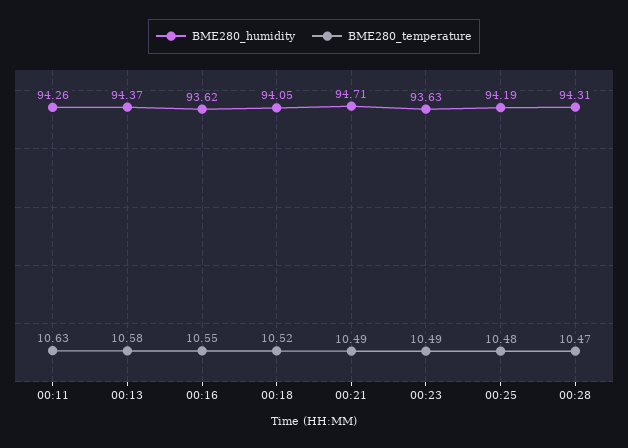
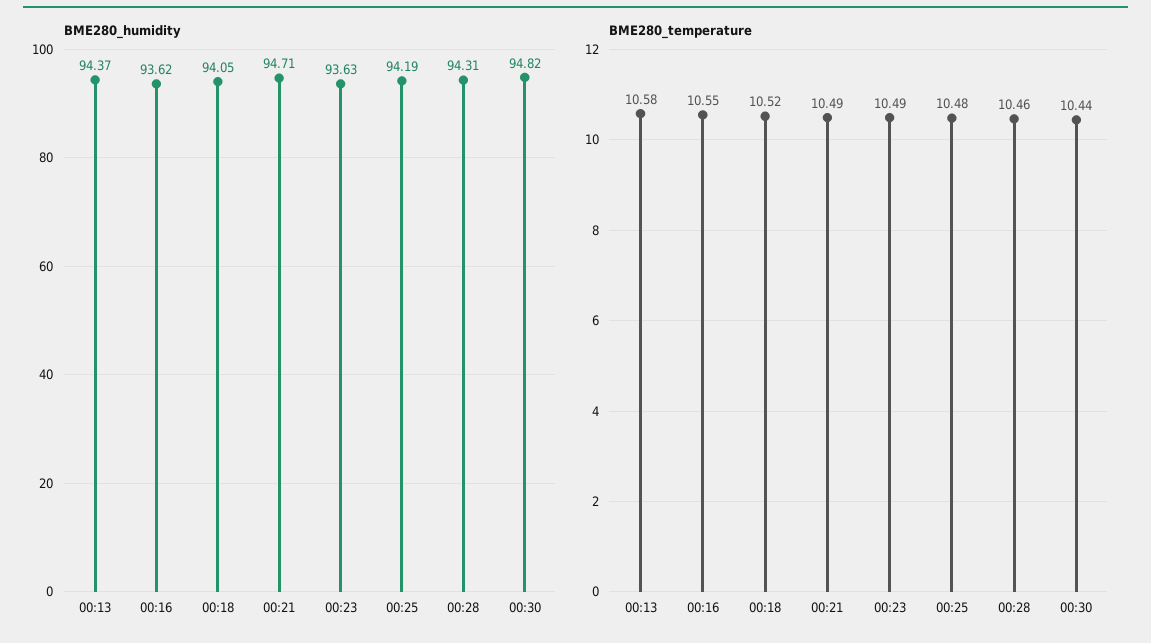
BME280_humidity, 00:11: 94.26 -> none
BME280_temperature, 00:11: 10.63 -> none
BME280_temperature, 00:28: 10.47 -> 10.46
BME280_humidity, 00:30: none -> 94.82
BME280_temperature, 00:30: none -> 10.44

